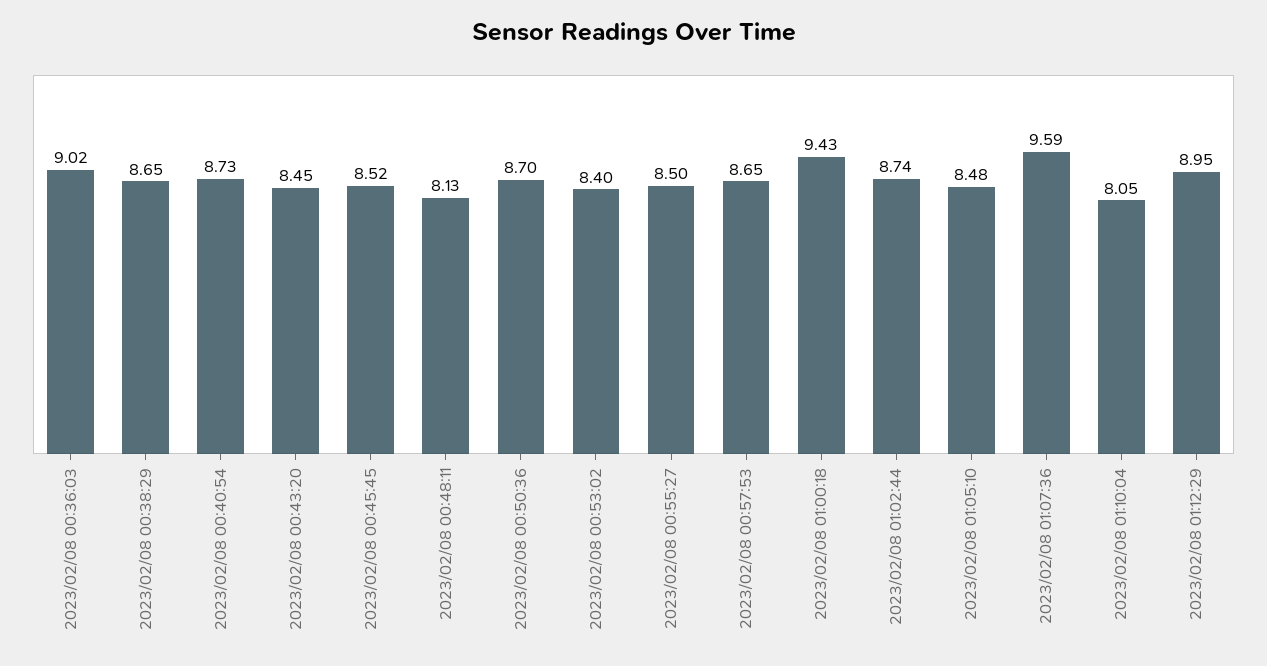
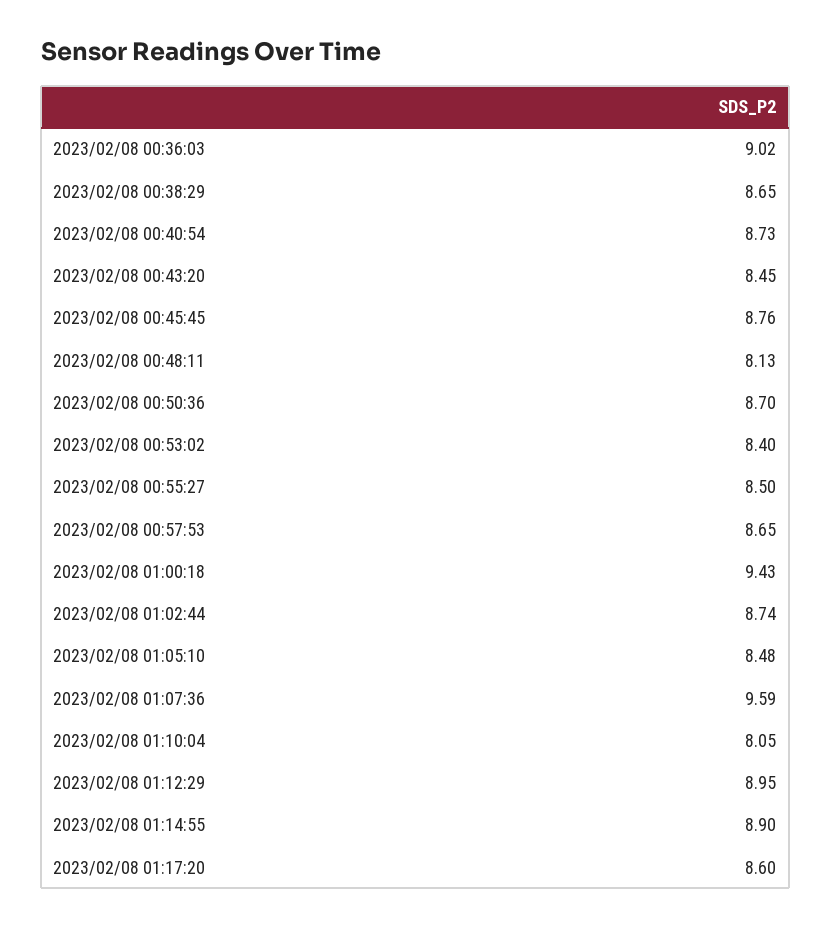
2023/02/08 00:45:45: 8.52 -> 8.76
2023/02/08 01:14:55: none -> 8.9
2023/02/08 01:17:20: none -> 8.6

